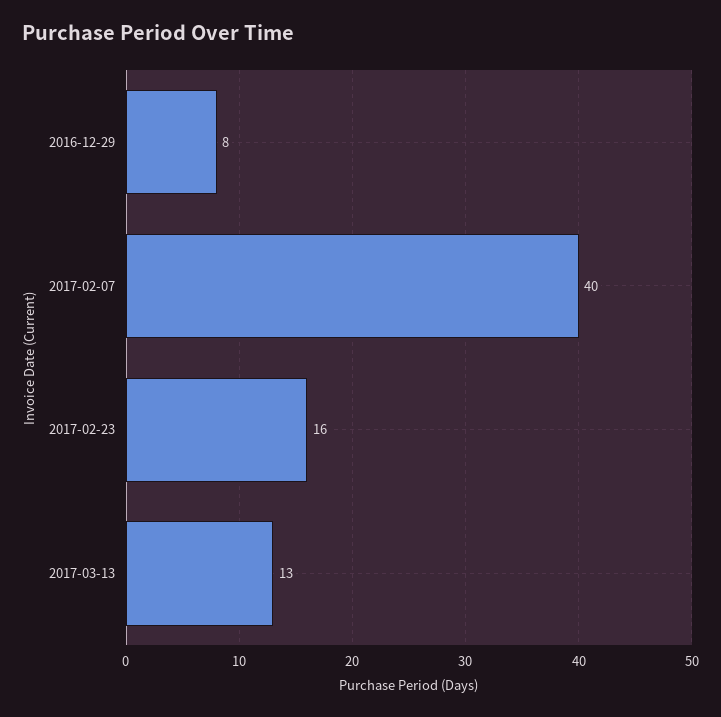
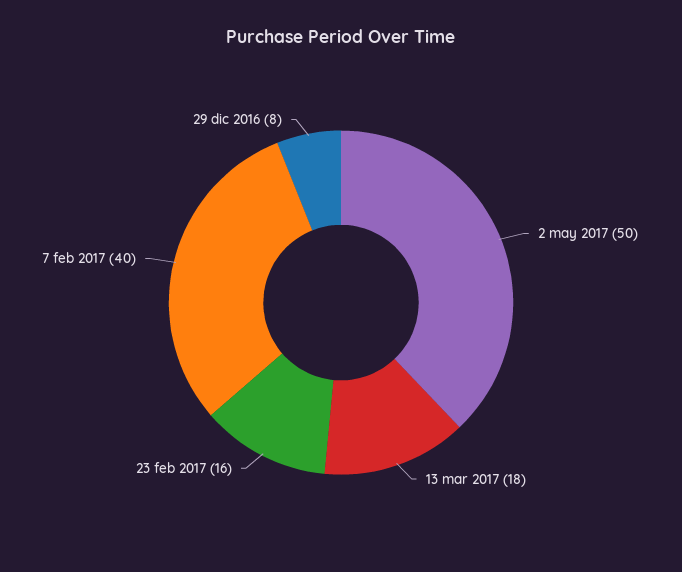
2017-03-13: 13 -> 18
2 may 2017: none -> 50

